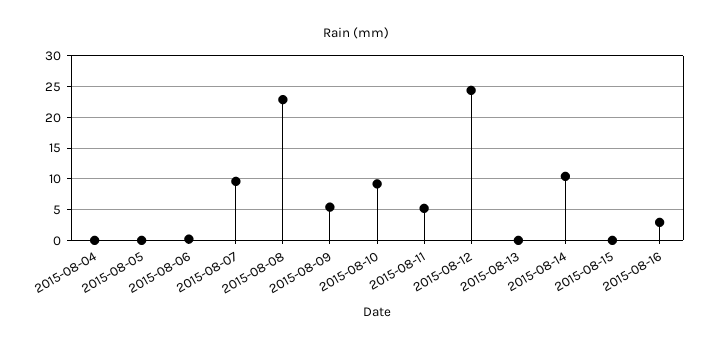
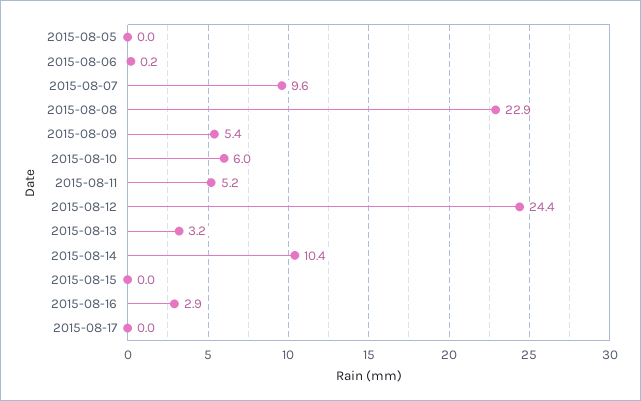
2015-08-04: 0 -> none
2015-08-10: 9 -> 6
2015-08-13: 0 -> 3.2
2015-08-17: none -> 0

